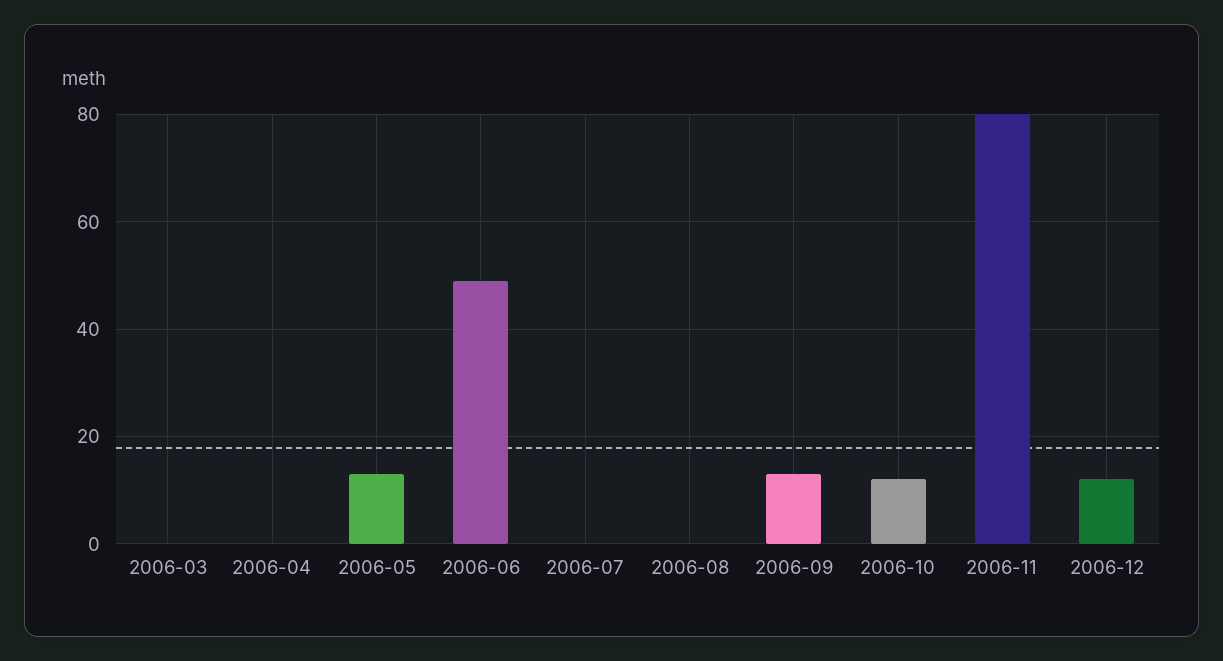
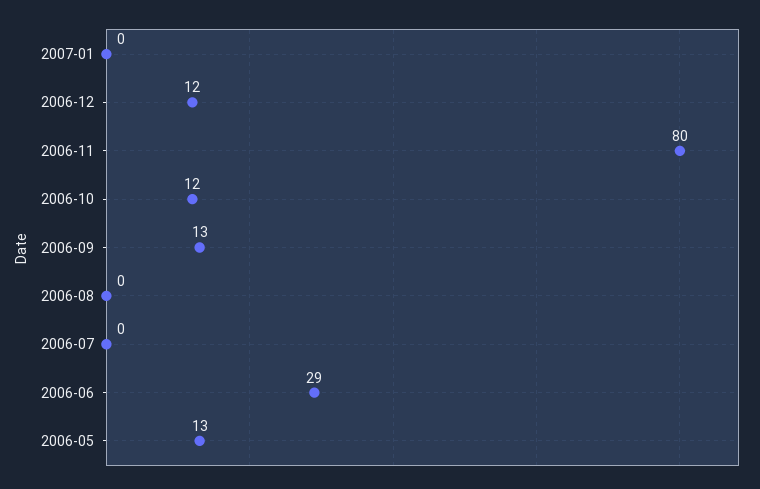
2006-03: 0 -> none
2006-04: 0 -> none
2006-06: 50 -> 29
2007-01: none -> 0

